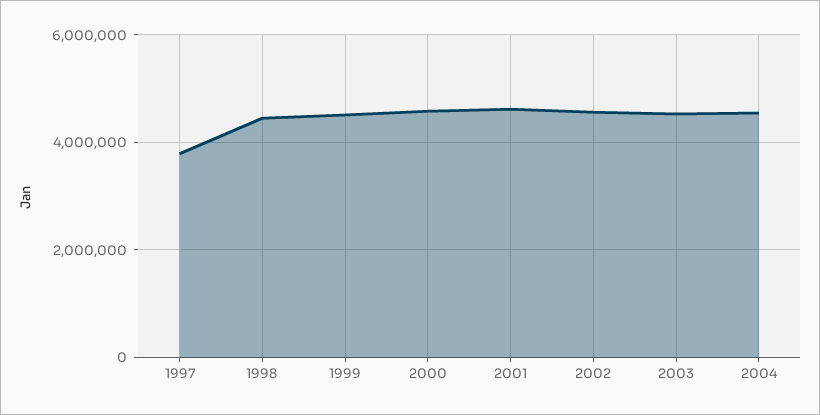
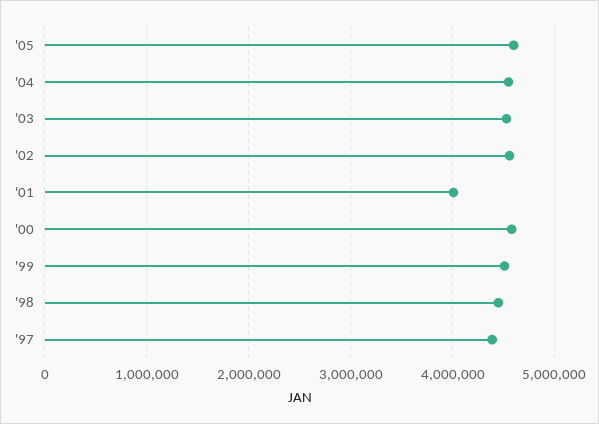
1997: 3800000 -> 4400000
2001: 4600000 -> 4000000
'05: none -> 4600000

